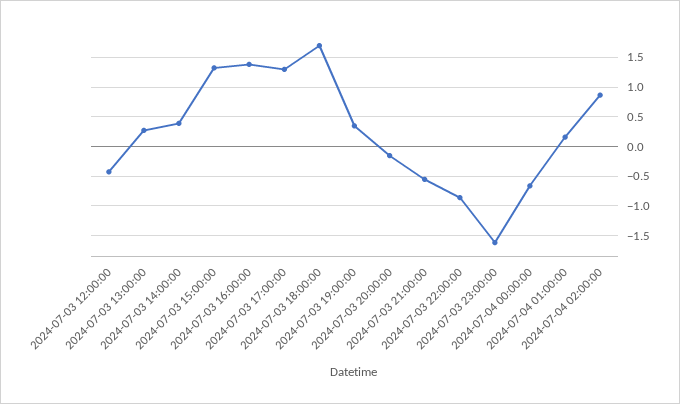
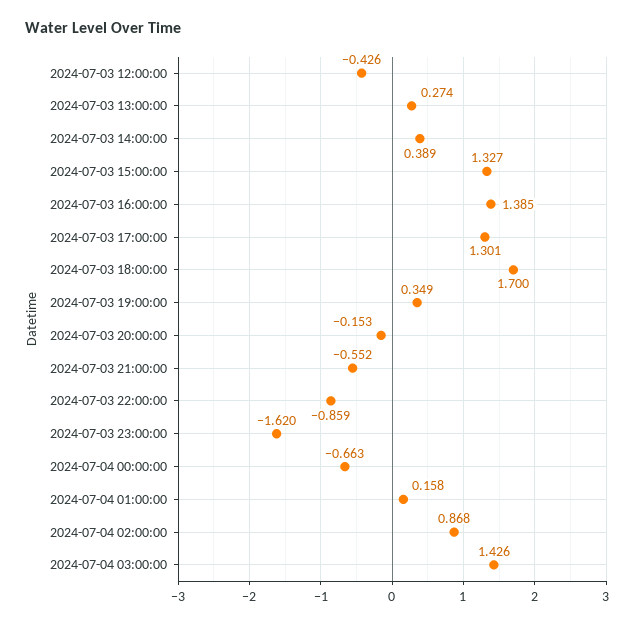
2024-07-04 03:00:00: none -> 1.426

